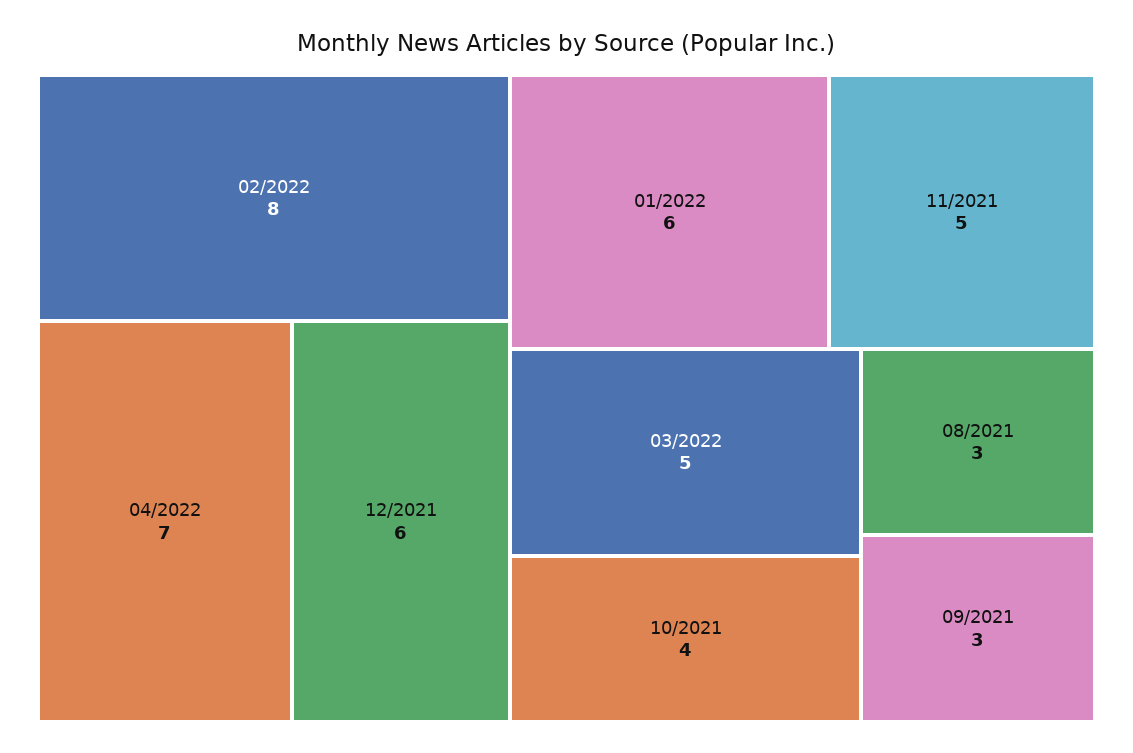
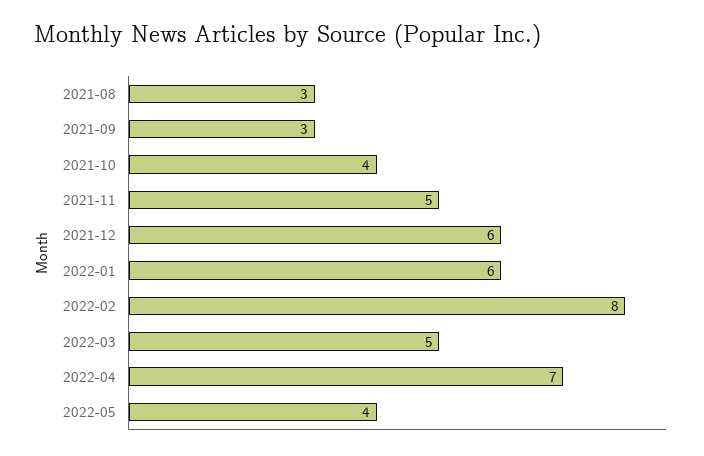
2022-05: none -> 4

